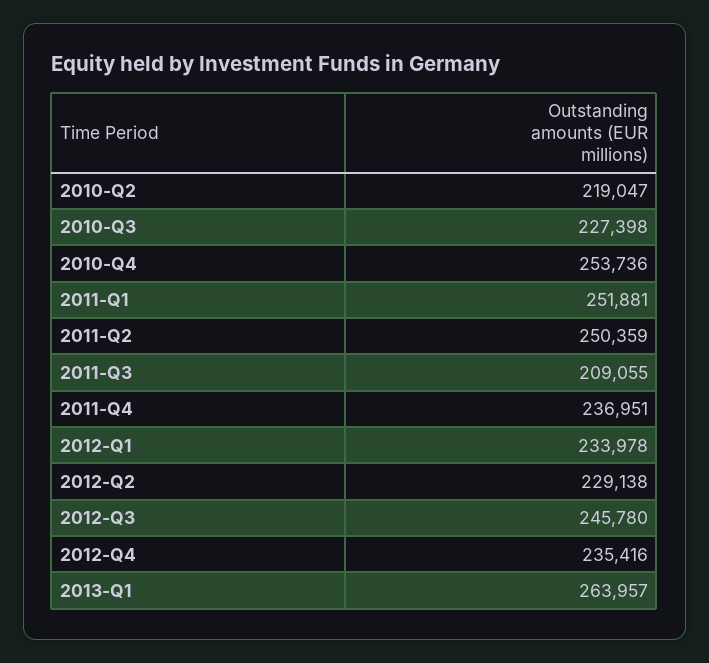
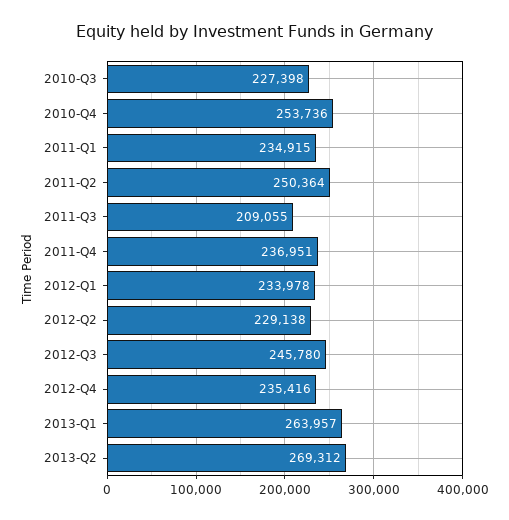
2010-Q2: 219047 -> none
2011-Q1: 251881 -> 234915
2011-Q2: 250359 -> 250364
2013-Q2: none -> 269312

